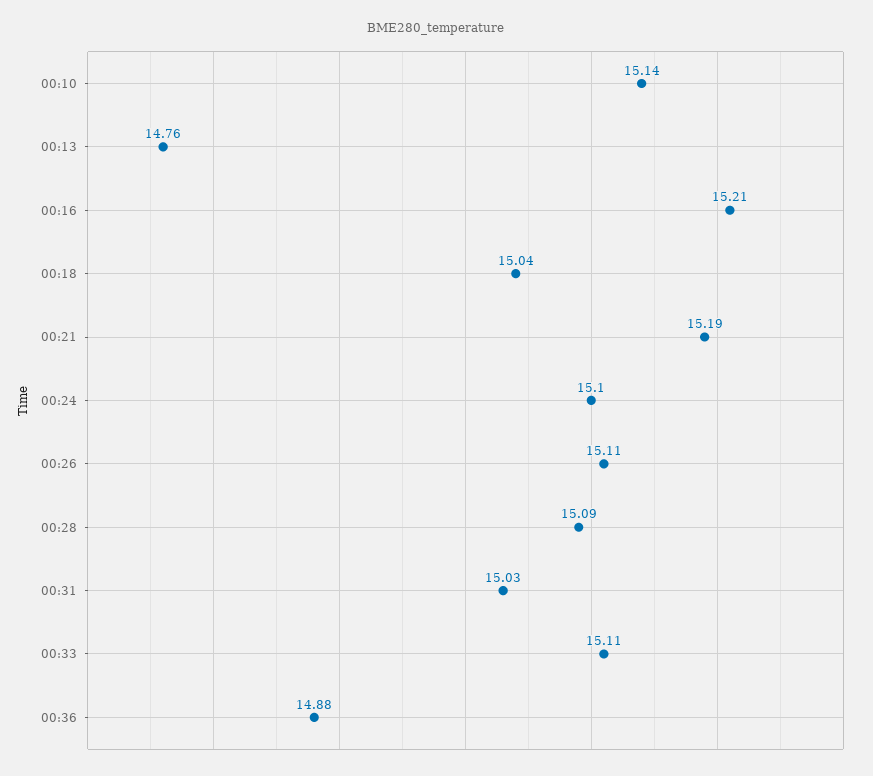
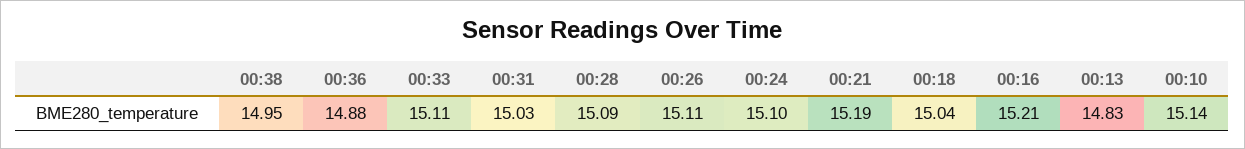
00:13: 14.76 -> 14.83
00:38: none -> 14.95

